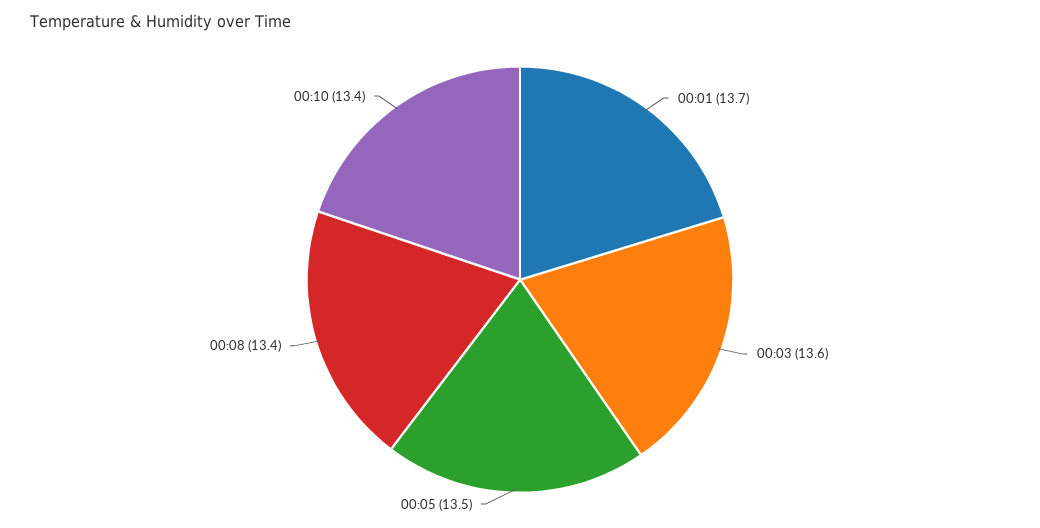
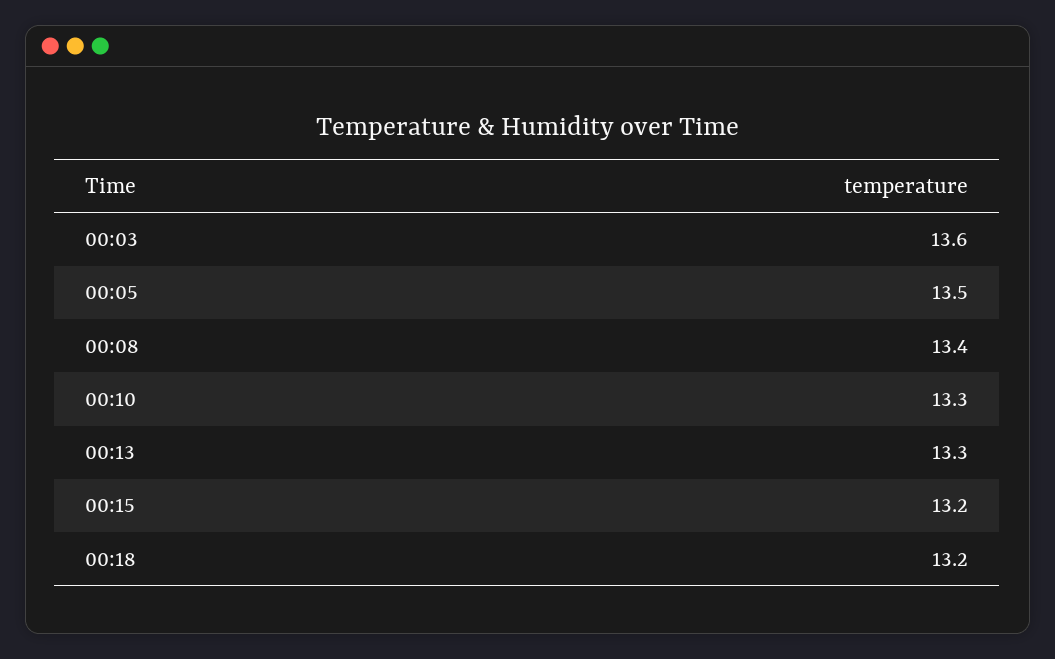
00:01: 13.7 -> none
00:10: 13.4 -> 13.3
00:13: none -> 13.3
00:15: none -> 13.2
00:18: none -> 13.2

